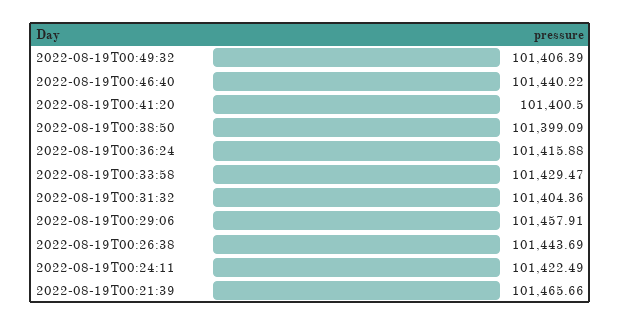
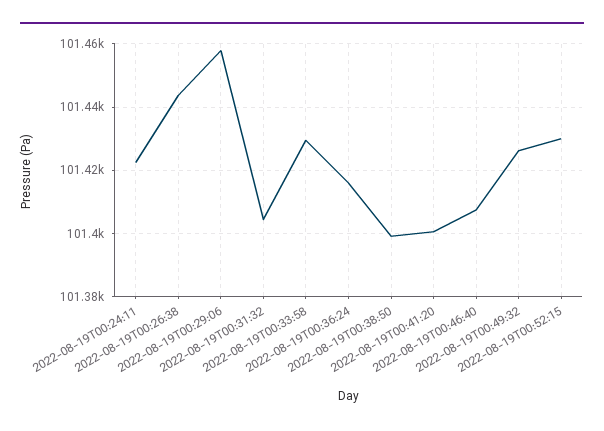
2022-08-19T00:49:32: 101406.39 -> 101426
2022-08-19T00:46:40: 101440.22 -> 101408
2022-08-19T00:21:39: 101465.66 -> none
2022-08-19T00:52:15: none -> 101430

